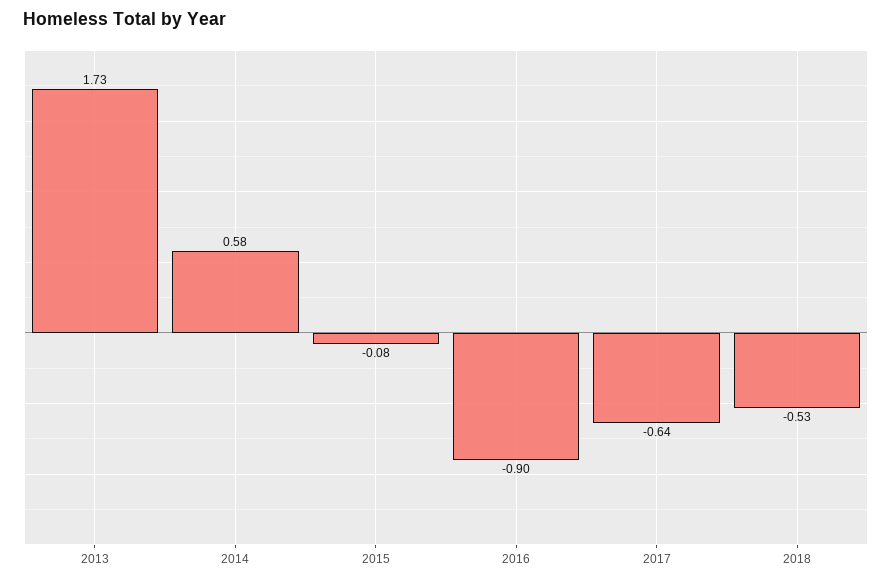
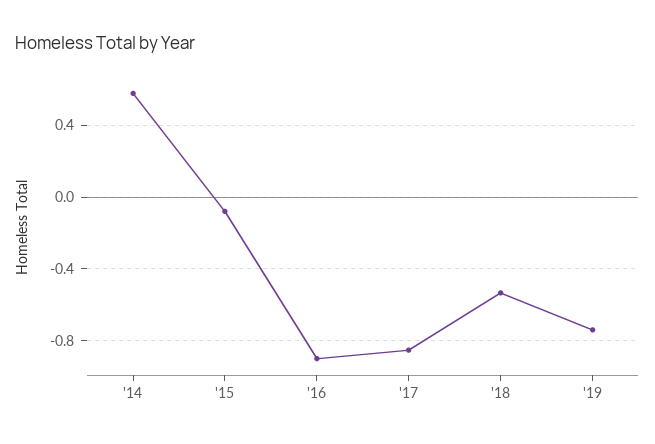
2013: 1.73 -> none
2017: -0.64 -> -0.85
'19: none -> -0.75

